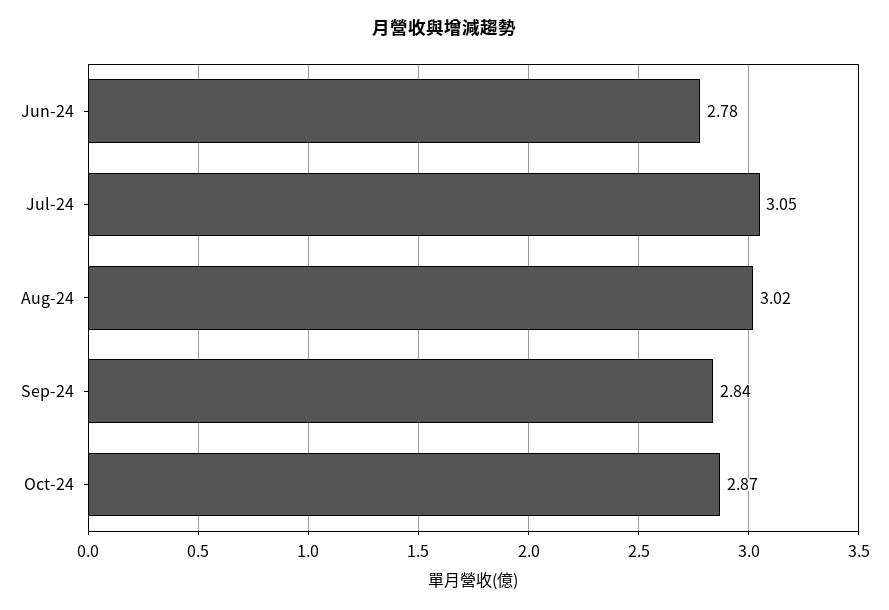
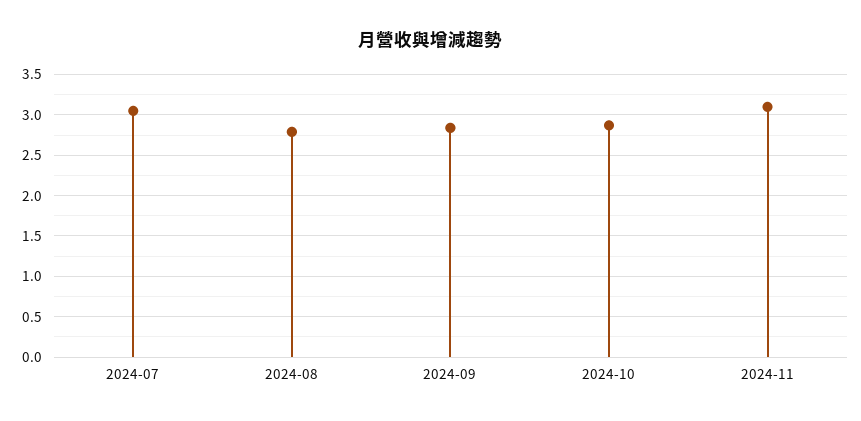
Jun-24: 2.78 -> none
Aug-24: 3.02 -> 2.8
2024-11: none -> 3.1

